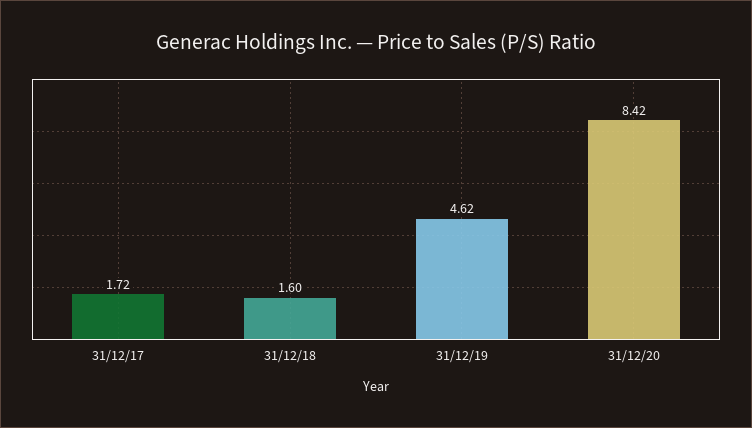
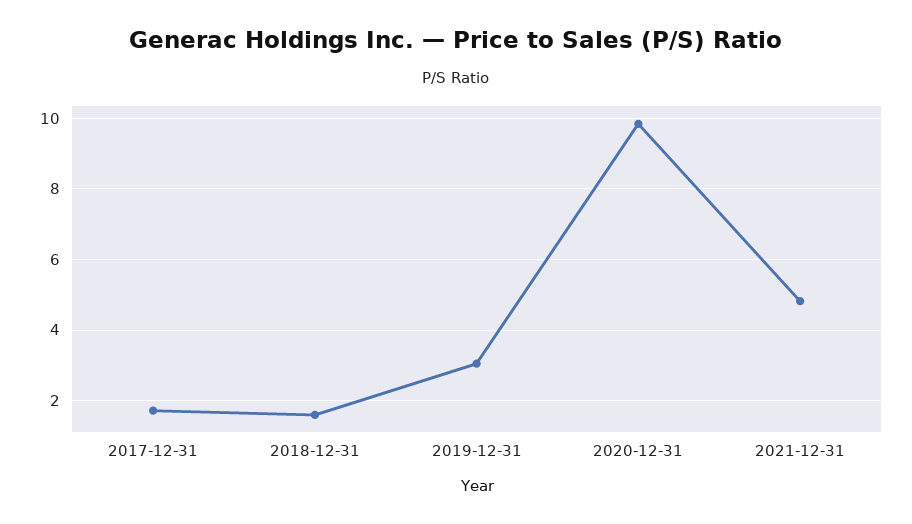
31/12/19: 4.62 -> 3
31/12/20: 8.42 -> 9.8
2021-12-31: none -> 4.8

